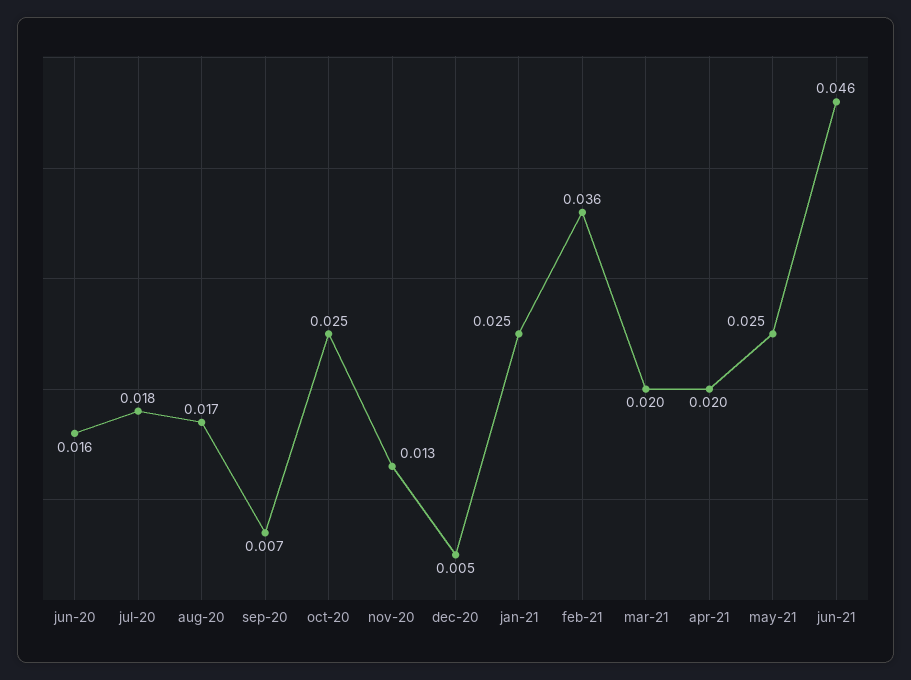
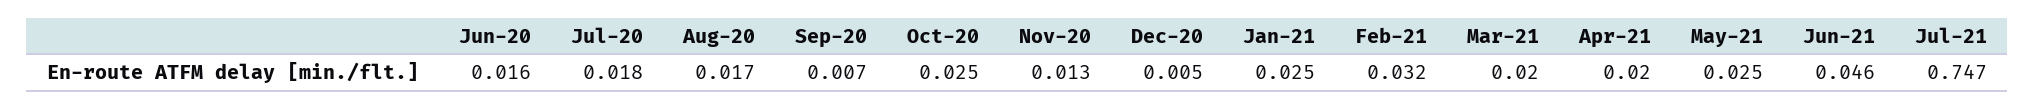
feb-21: 0.036 -> 0.032
Jul-21: none -> 0.747

